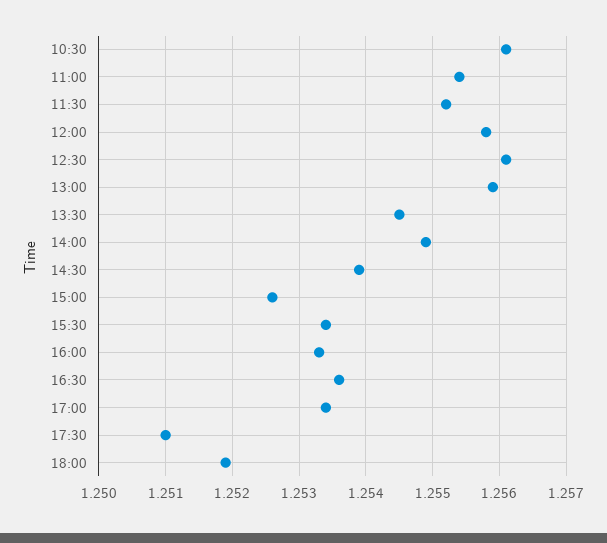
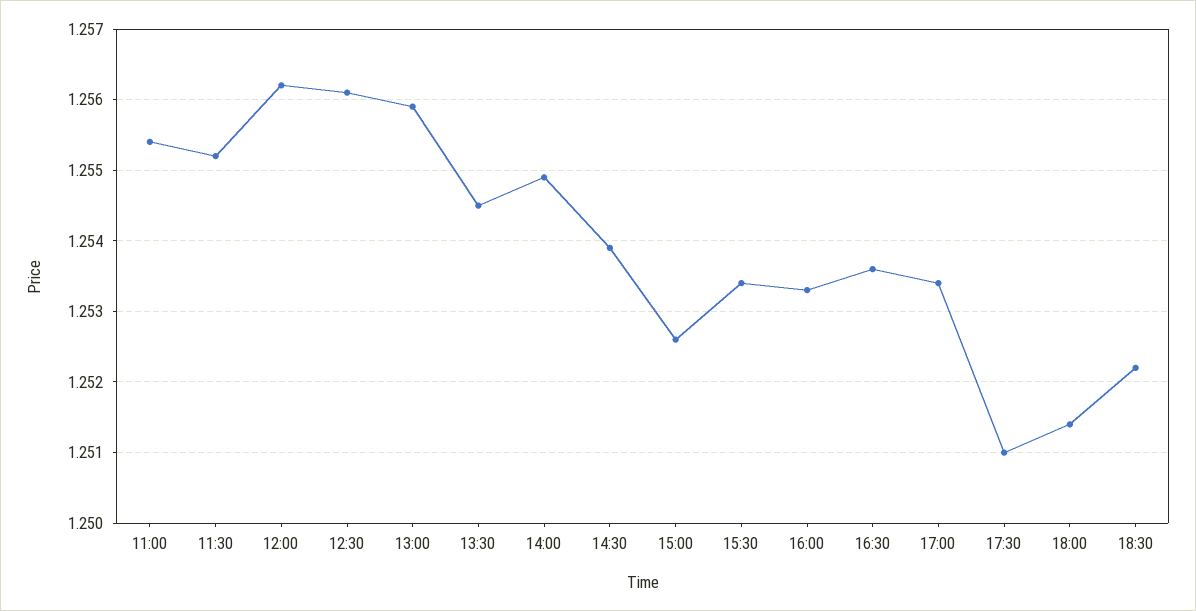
10:30: 1.2561 -> none
12:00: 1.2558 -> 1.2562
18:00: 1.2519 -> 1.2514
18:30: none -> 1.2522

